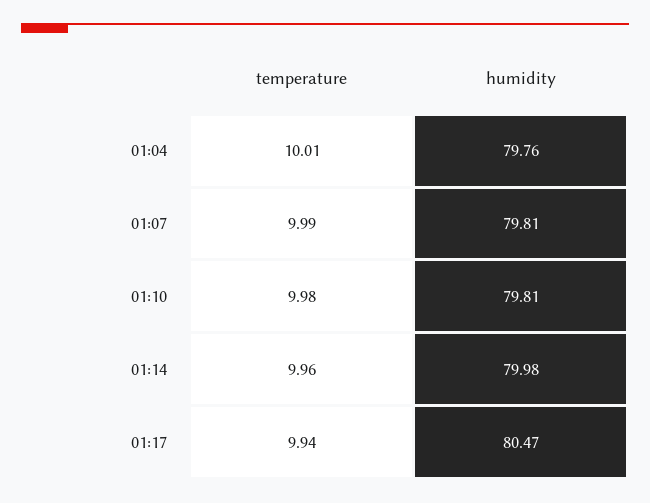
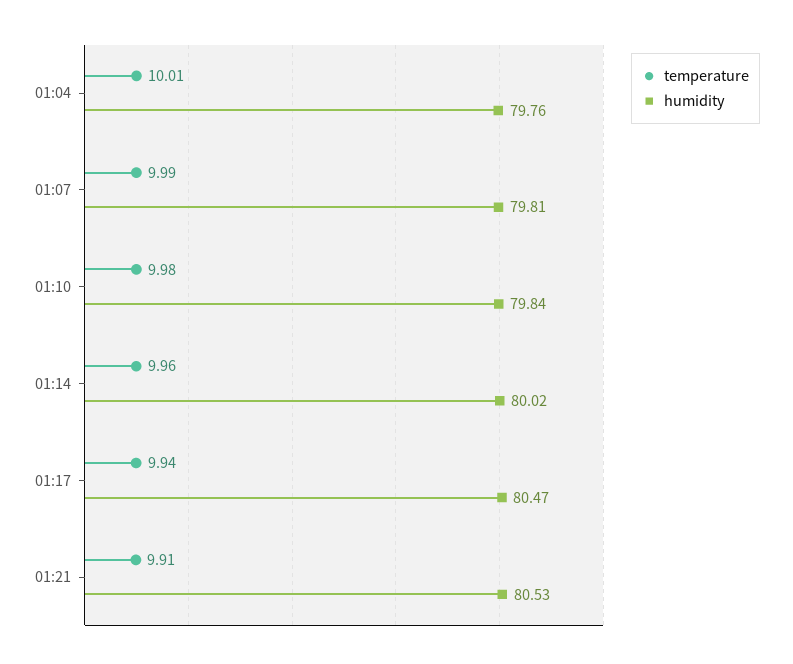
humidity, 01:10: 79.81 -> 79.84
humidity, 01:14: 79.98 -> 80.02
temperature, 01:21: none -> 9.91
humidity, 01:21: none -> 80.53

